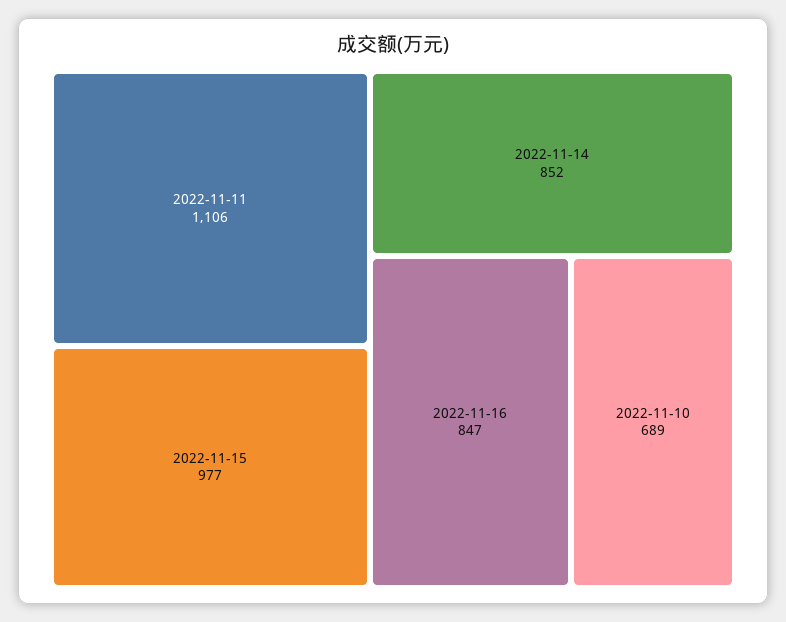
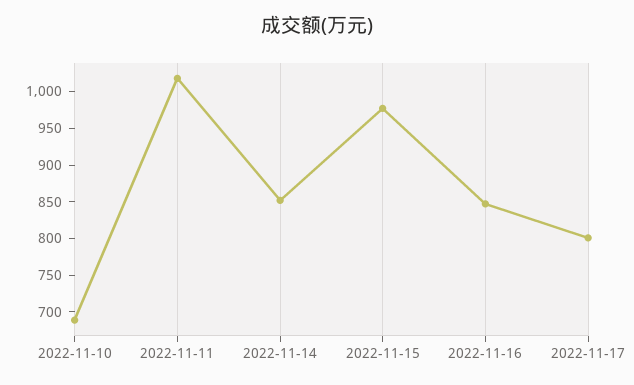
2022-11-11: 1106 -> 1025
2022-11-17: none -> 800

